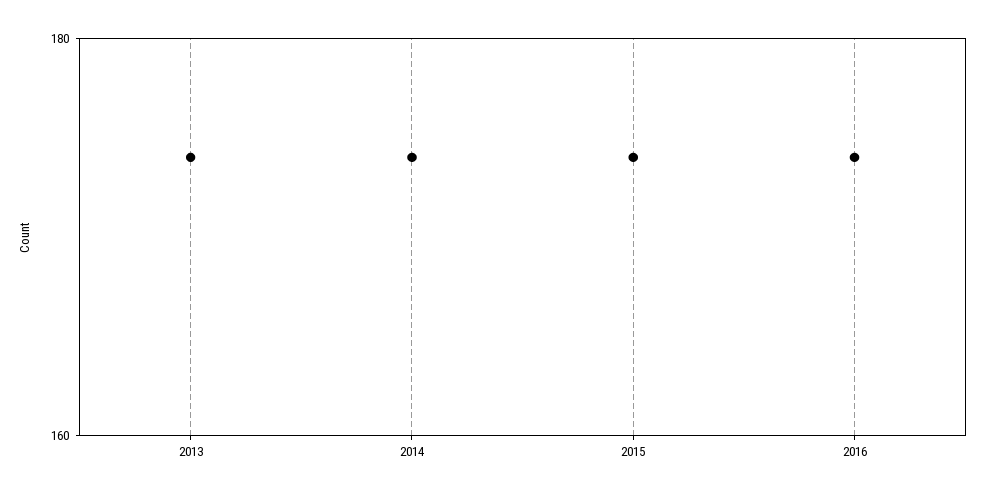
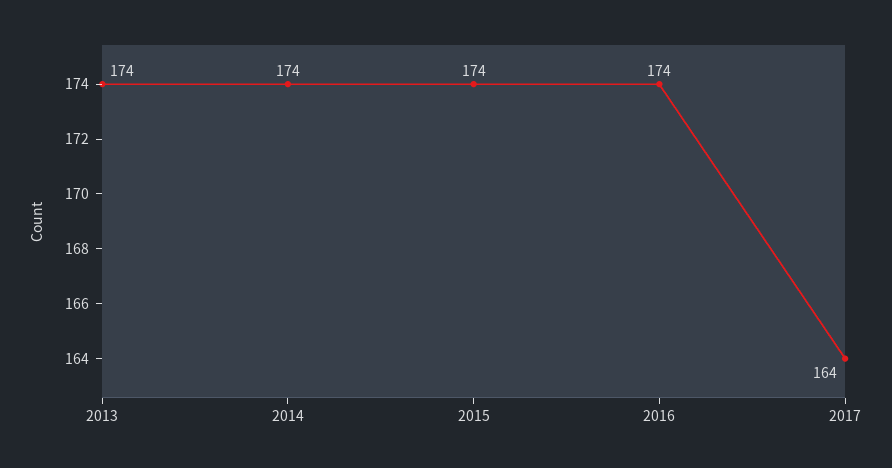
2017: none -> 164

